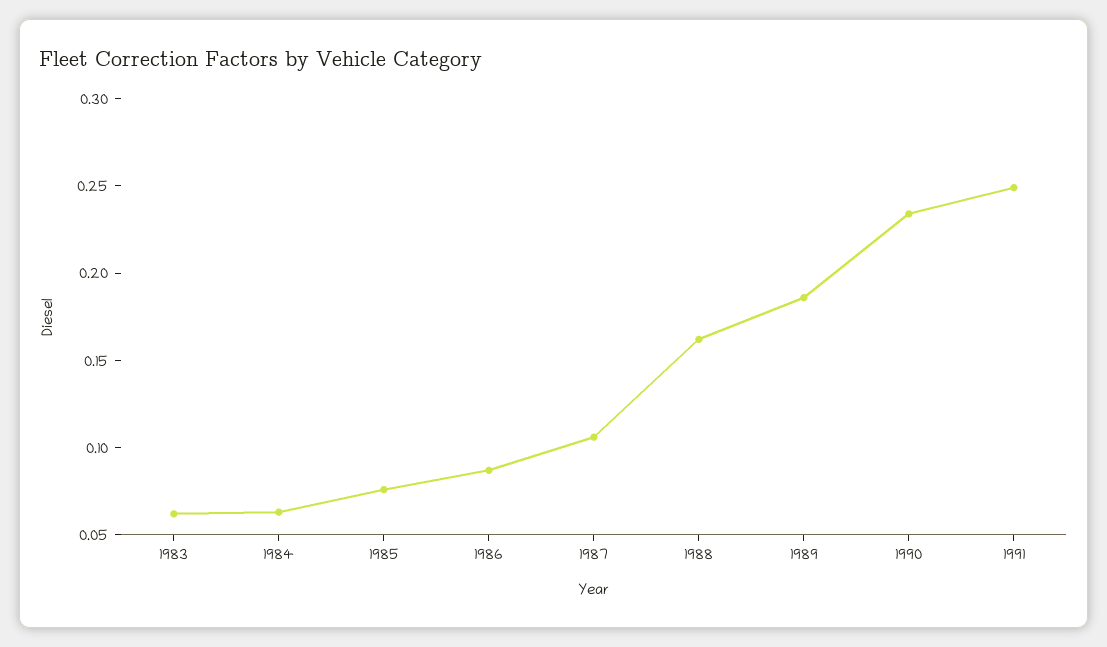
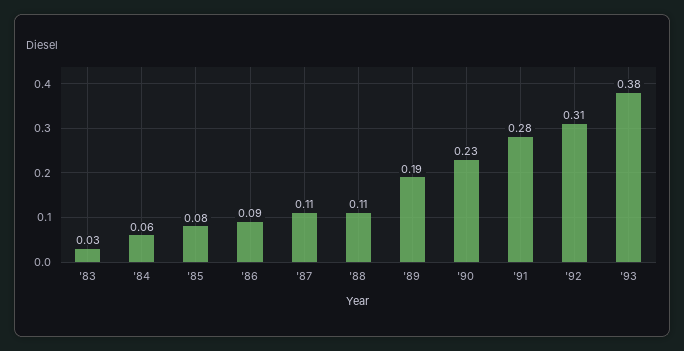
1983: 0.06 -> 0.03
1988: 0.16 -> 0.11
1991: 0.25 -> 0.28
'92: none -> 0.31
'93: none -> 0.38

